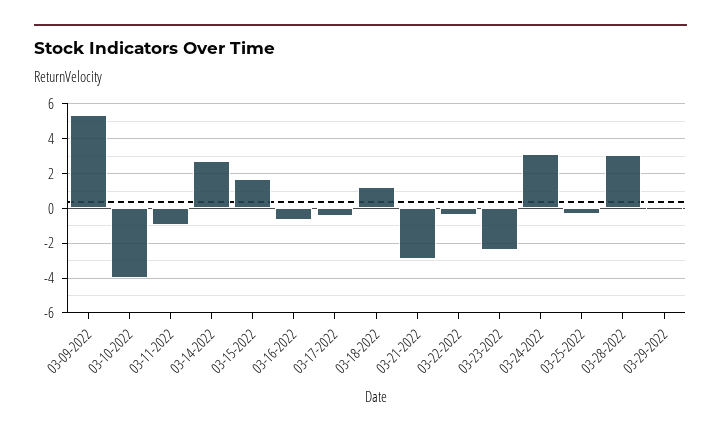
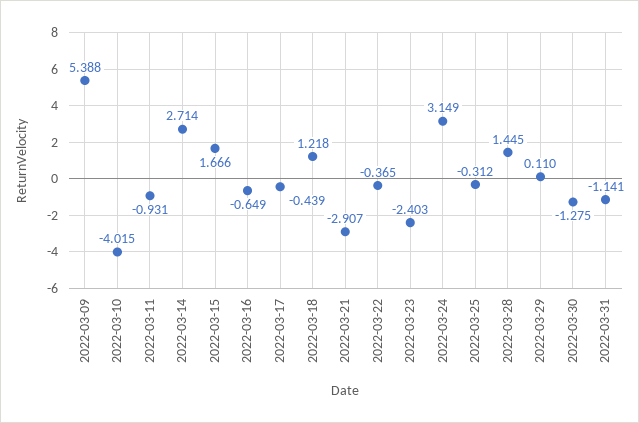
03-28-2022: 3 -> 1.445
2022-03-30: none -> -1.275
2022-03-31: none -> -1.141

